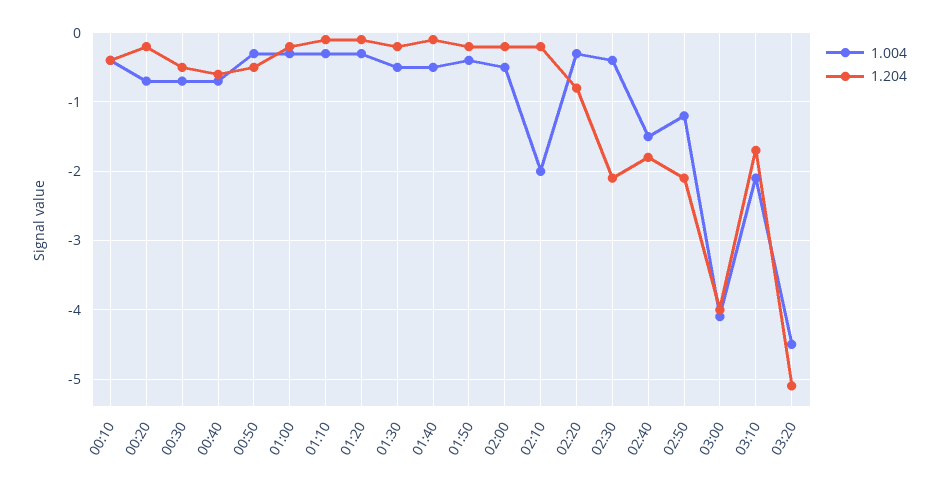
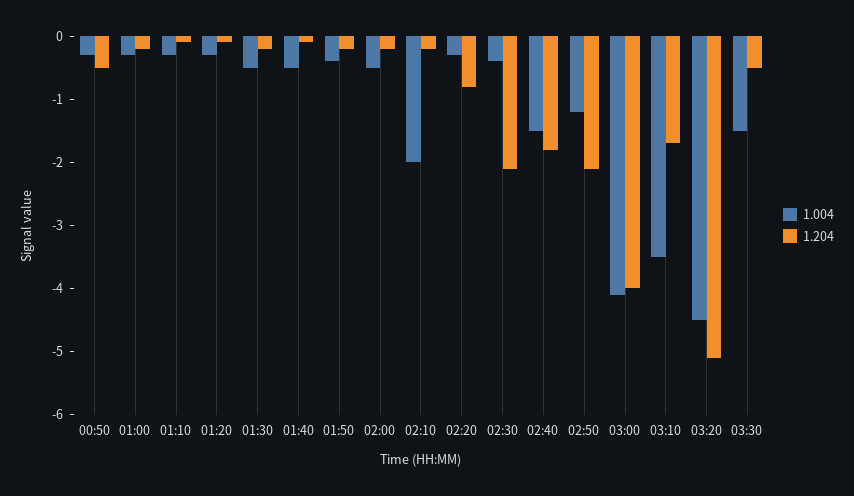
1.004, 00:10: -0.4 -> none
1.204, 00:10: -0.4 -> none
1.004, 00:20: -0.7 -> none
1.204, 00:20: -0.2 -> none
1.004, 00:30: -0.7 -> none
1.204, 00:30: -0.5 -> none
1.004, 00:40: -0.7 -> none
1.204, 00:40: -0.6 -> none
1.004, 03:10: -2.1 -> -3.5
1.004, 03:30: none -> -1.5
1.204, 03:30: none -> -0.5

